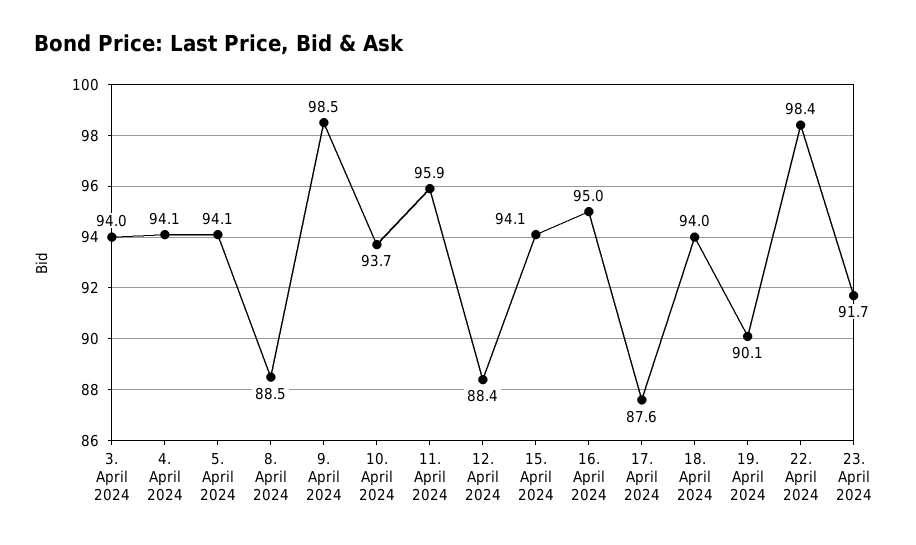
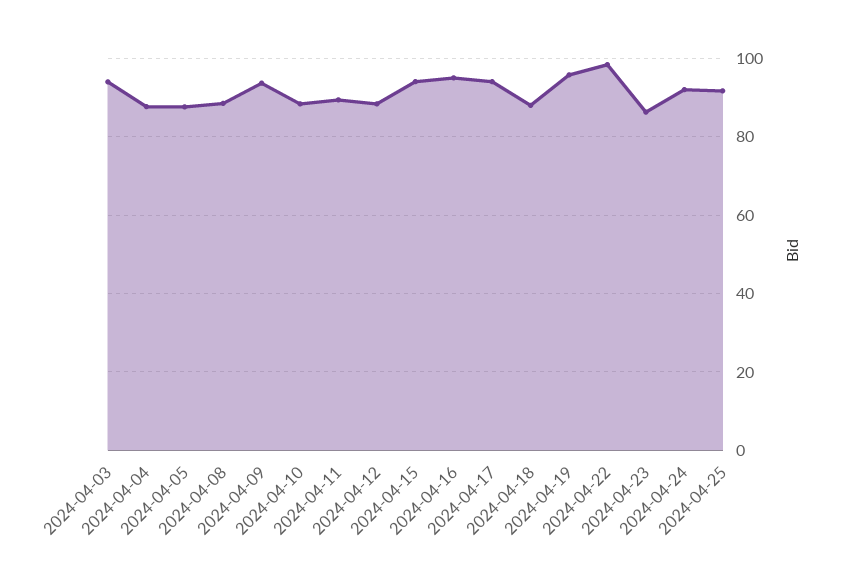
4. April 2024: 94.1 -> 88
5. April 2024: 94.1 -> 88
9. April 2024: 98.5 -> 94
10. April 2024: 93.7 -> 88
11. April 2024: 95.9 -> 90
17. April 2024: 87.6 -> 94
18. April 2024: 94 -> 88
19. April 2024: 90.1 -> 96
23. April 2024: 91.7 -> 86
2024-04-24: none -> 92
2024-04-25: none -> 92

